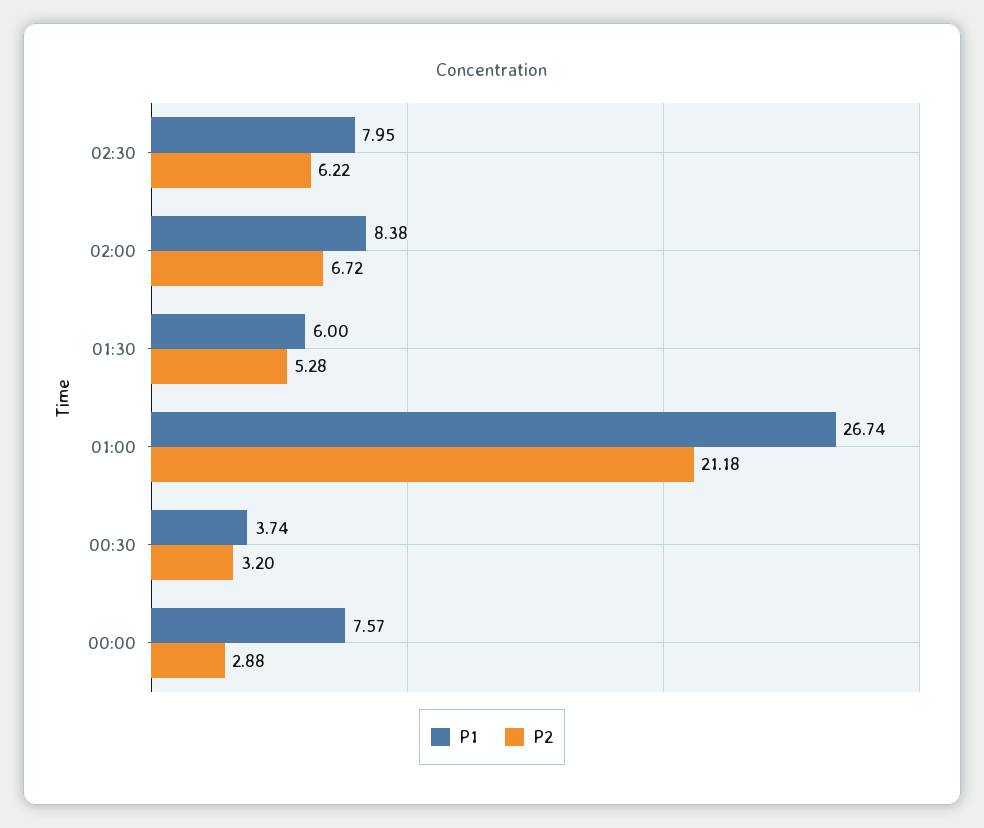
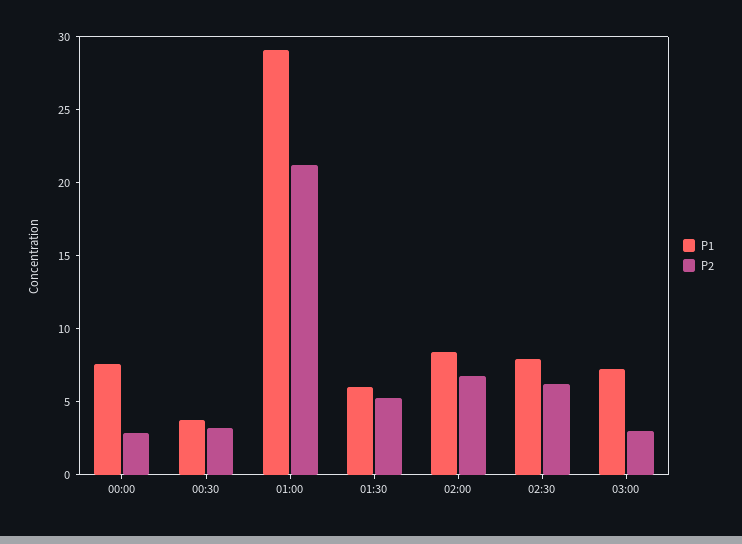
P1, 01:00: 26.74 -> 29
P1, 03:00: none -> 7
P2, 03:00: none -> 3

